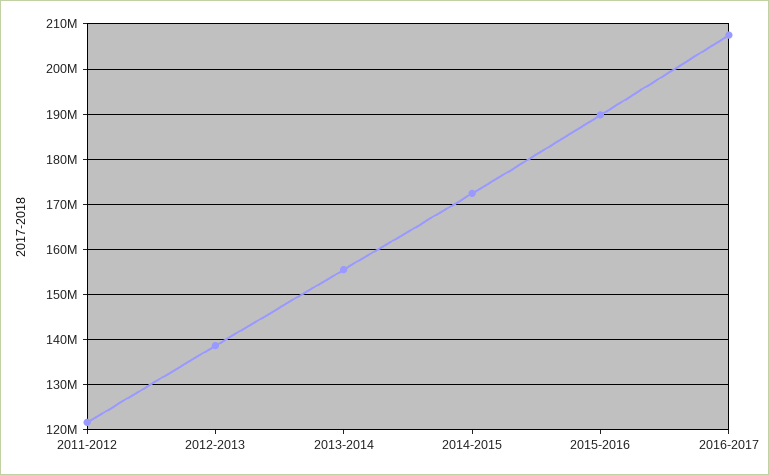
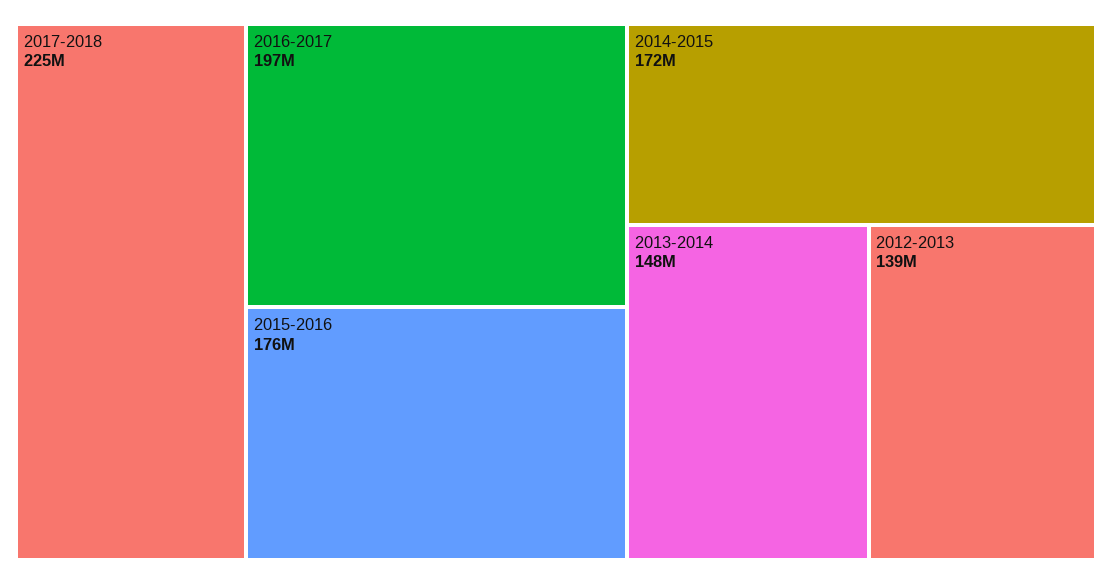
2011-2012: 122000000 -> none
2013-2014: 156000000 -> 148000000
2015-2016: 190000000 -> 176000000
2016-2017: 208000000 -> 197000000
2017-2018: none -> 225000000

